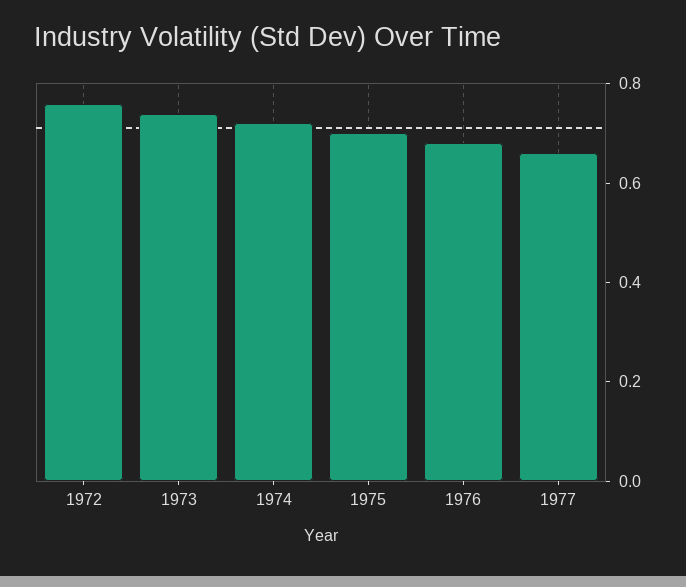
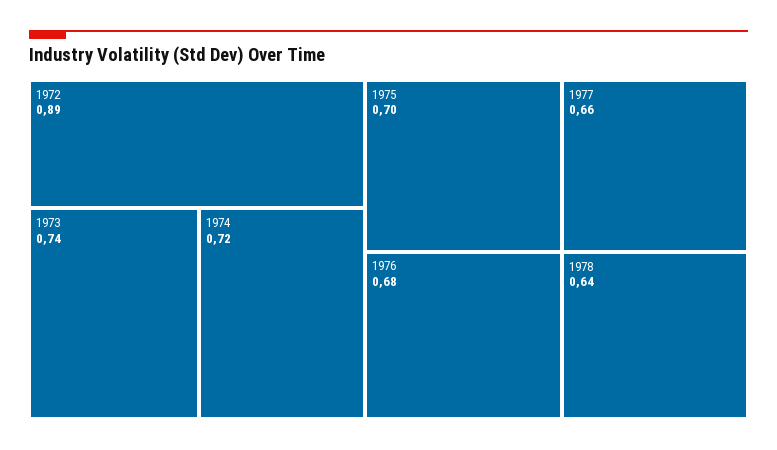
1972: 0.75 -> 0.89
1978: none -> 0.64

